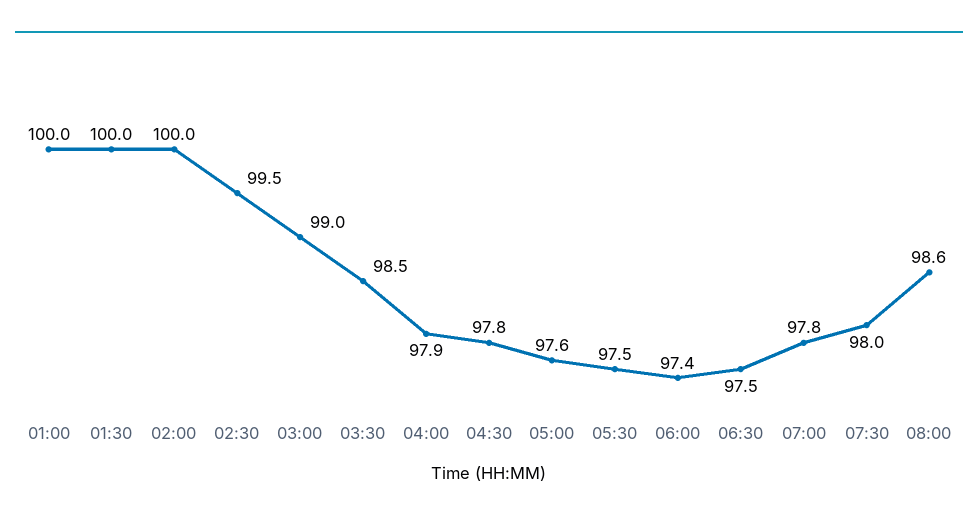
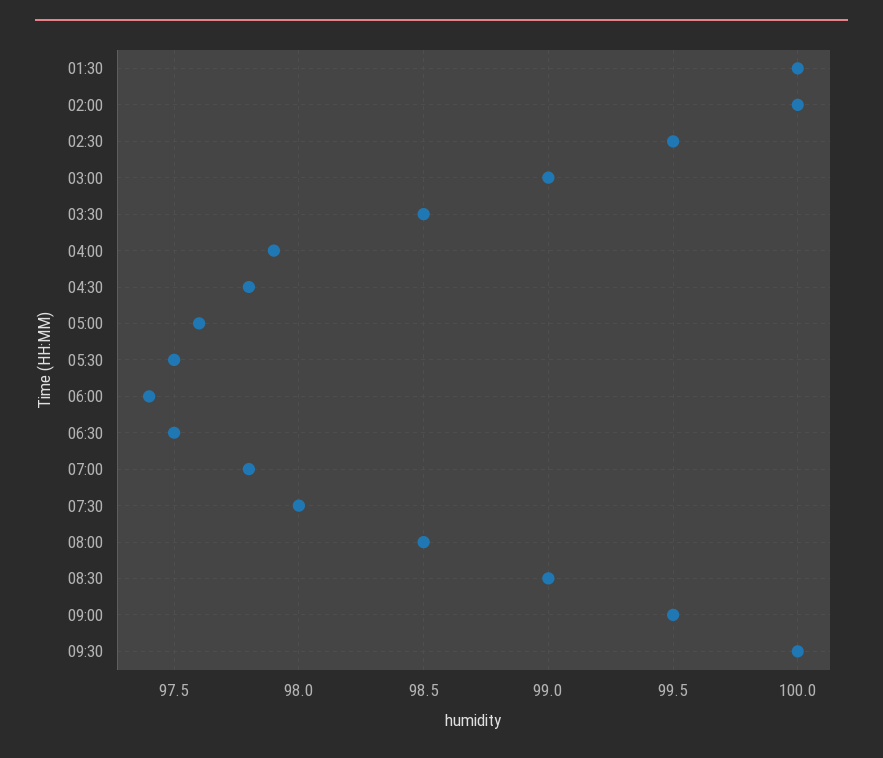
01:00: 100 -> none
08:00: 98.6 -> 98.5
08:30: none -> 99
09:00: none -> 99.5
09:30: none -> 100

